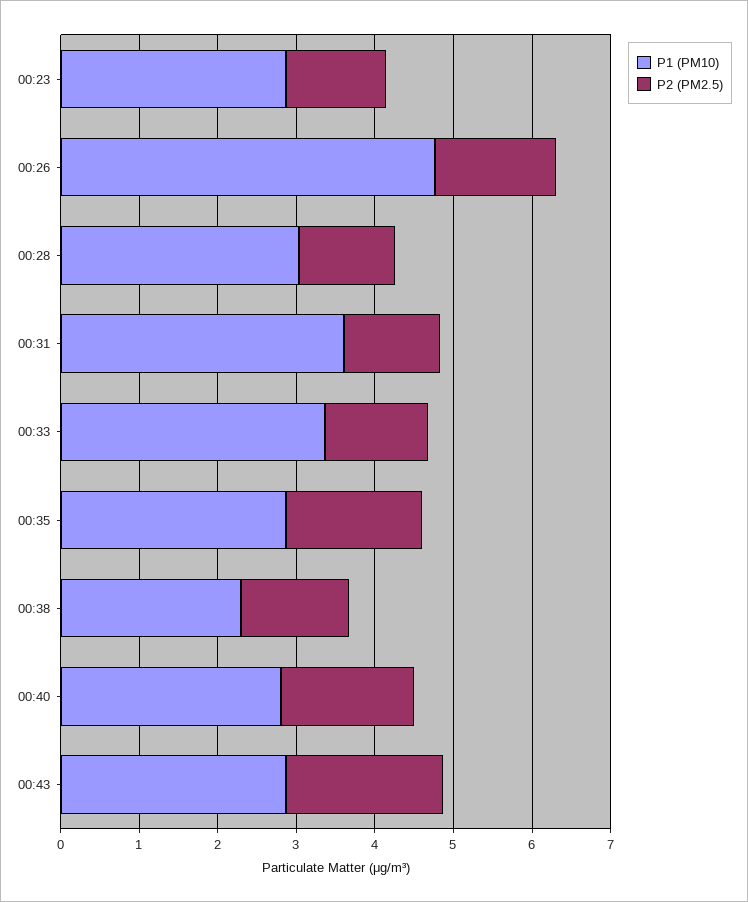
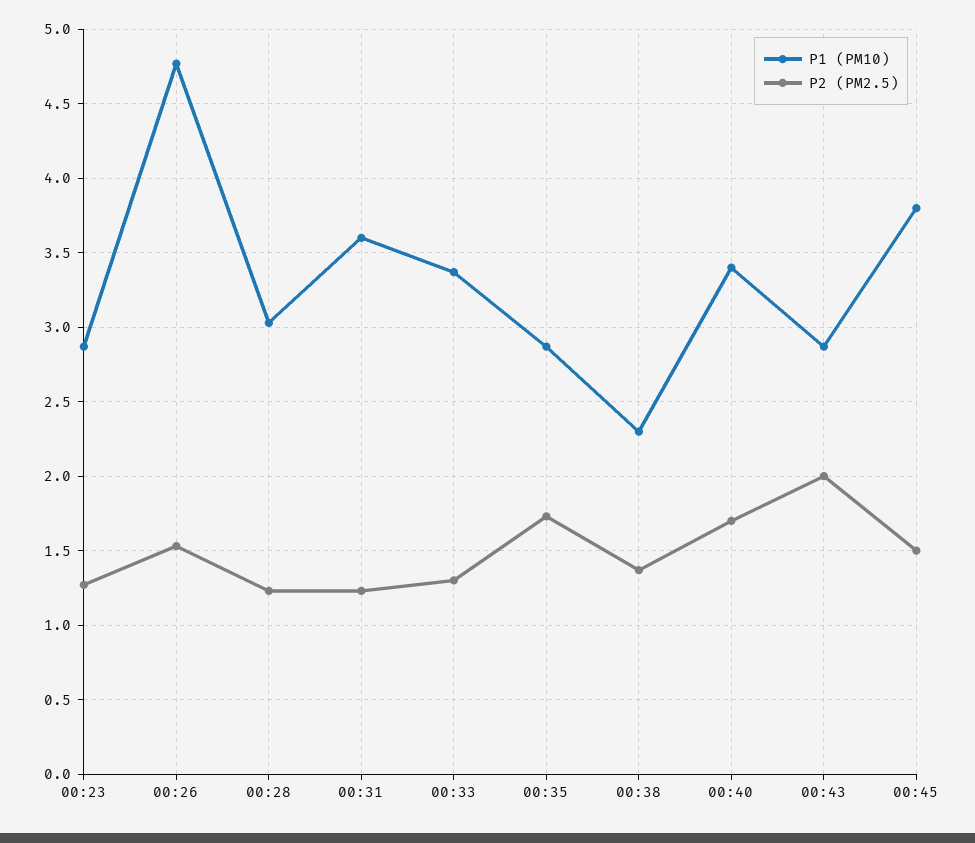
P1 (PM10), 00:40: 2.8 -> 3.4
P1 (PM10), 00:45: none -> 3.8
P2 (PM2.5), 00:45: none -> 1.5

